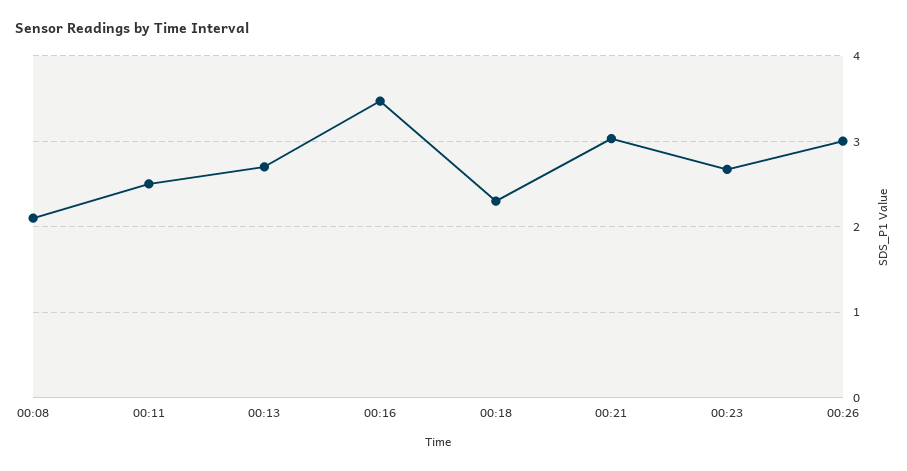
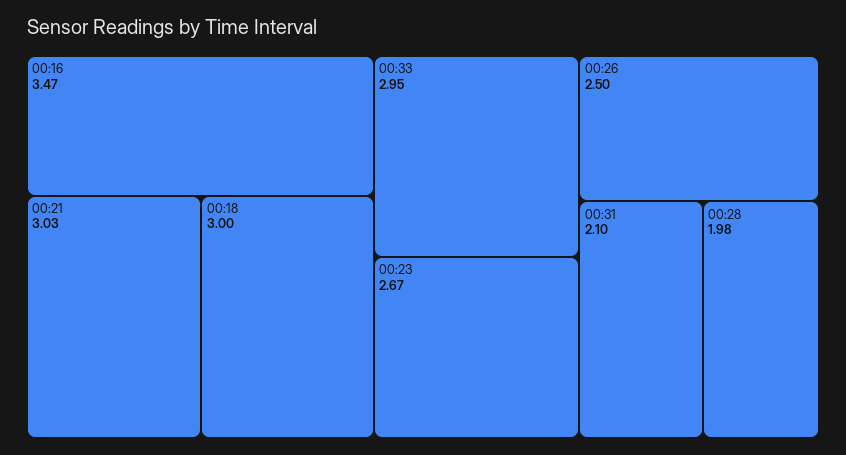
00:08: 2.1 -> none
00:11: 2.5 -> none
00:13: 2.7 -> none
00:18: 2.3 -> 3
00:26: 3 -> 2.5
00:33: none -> 2.95
00:31: none -> 2.1
00:28: none -> 1.98

